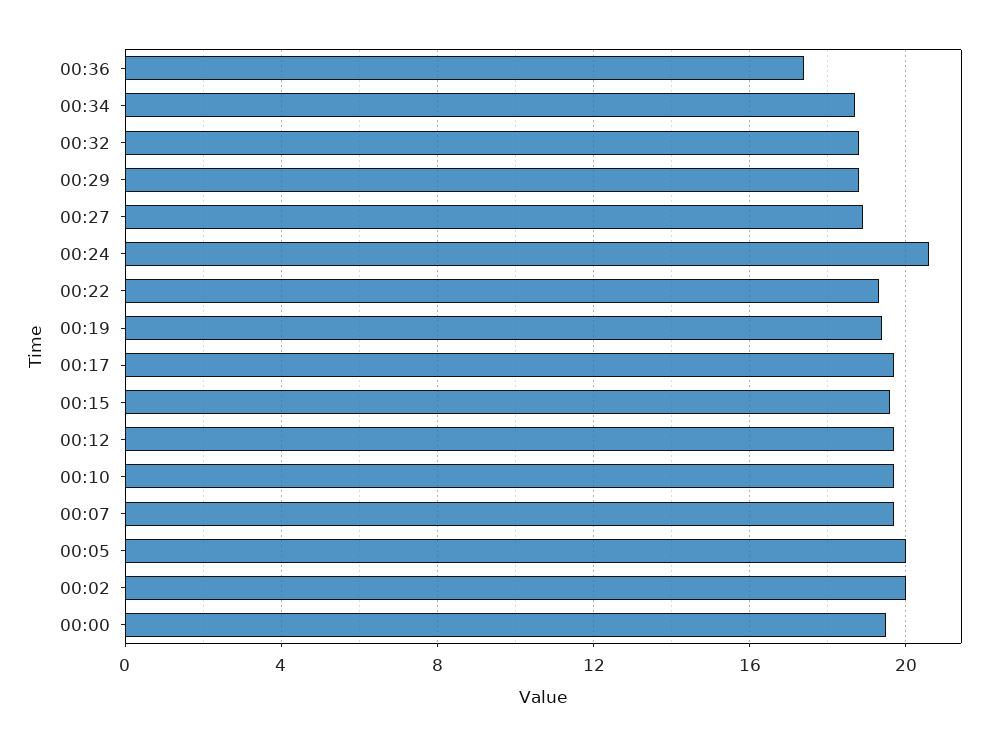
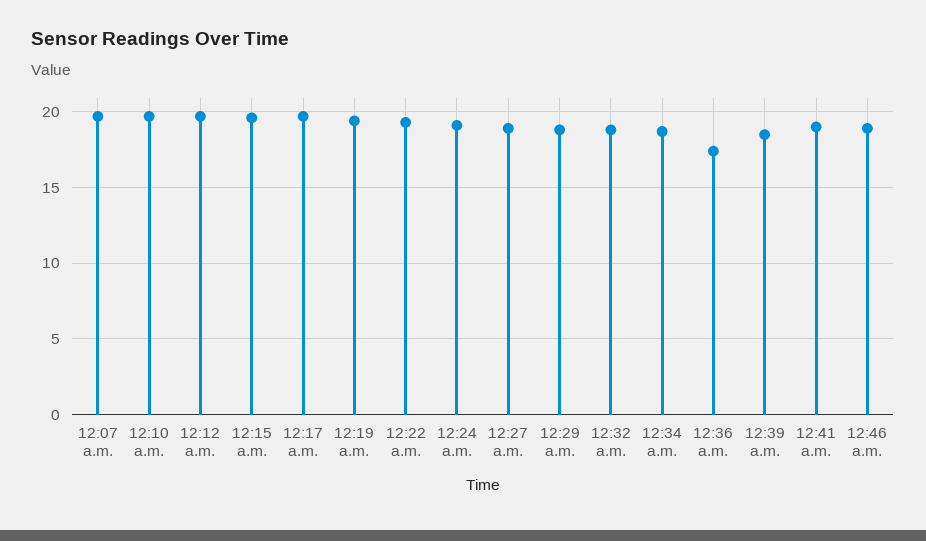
00:24: 20.5 -> 19
00:05: 20 -> none
00:02: 20 -> none
00:00: 19.5 -> none
12:39 a.m.: none -> 18.5
12:41 a.m.: none -> 19
12:46 a.m.: none -> 19

